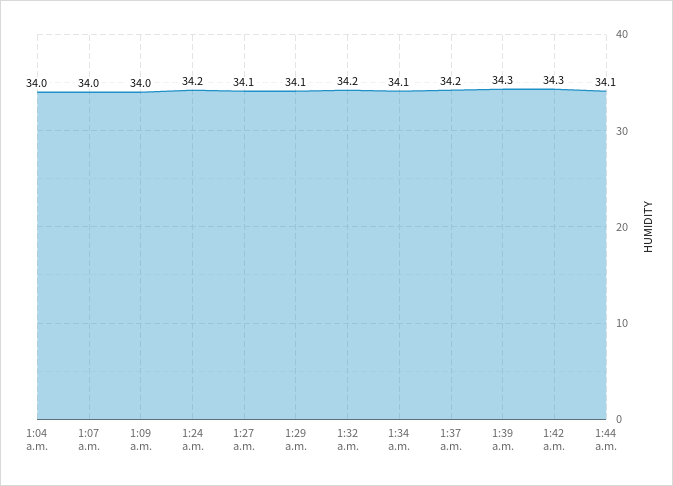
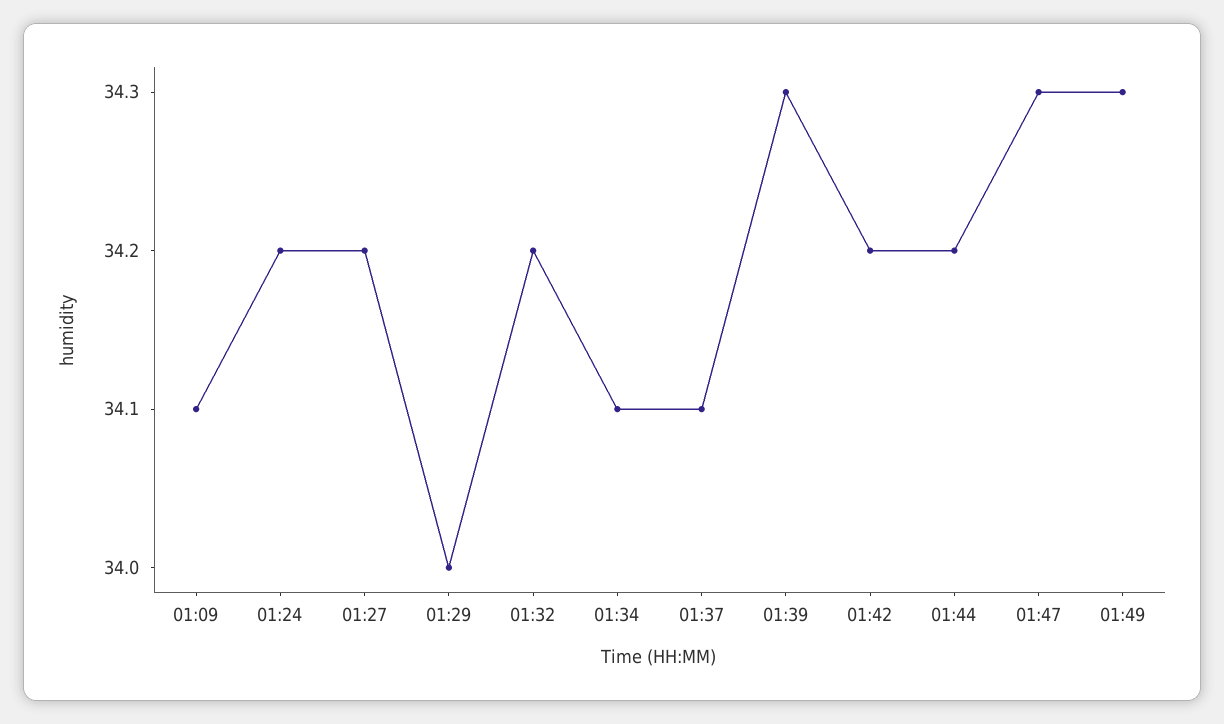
1:04 a.m.: 34 -> none
1:07 a.m.: 34 -> none
1:09 a.m.: 34 -> 34.1
1:27 a.m.: 34.1 -> 34.2
1:29 a.m.: 34.1 -> 34
1:37 a.m.: 34.2 -> 34.1
1:42 a.m.: 34.3 -> 34.2
1:44 a.m.: 34.1 -> 34.2
01:47: none -> 34.3
01:49: none -> 34.3

